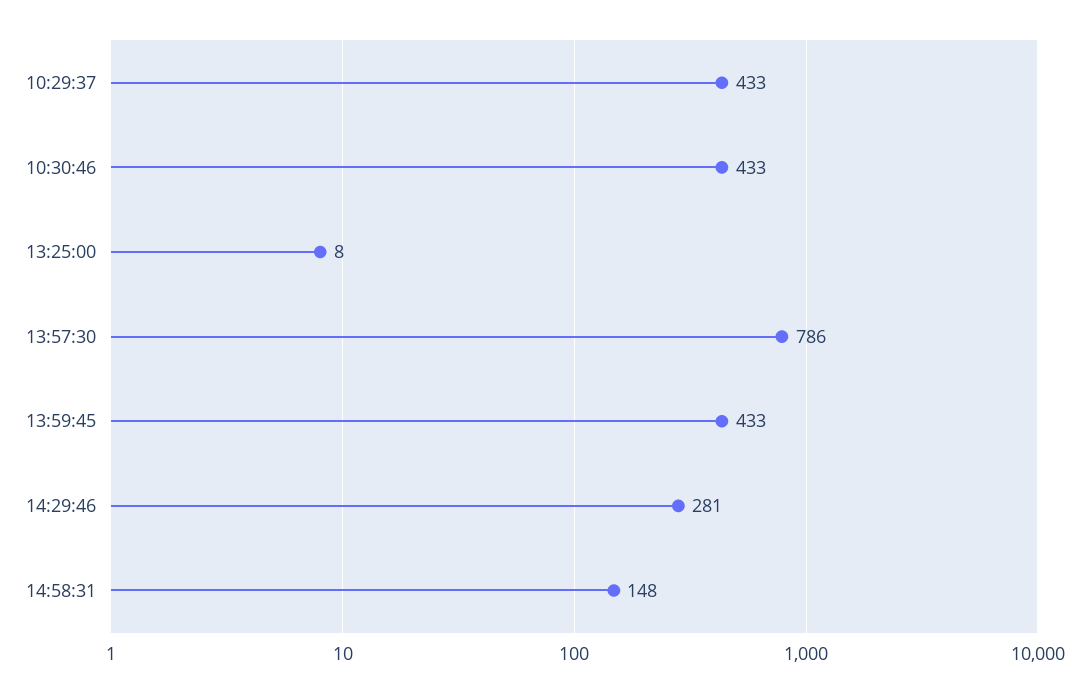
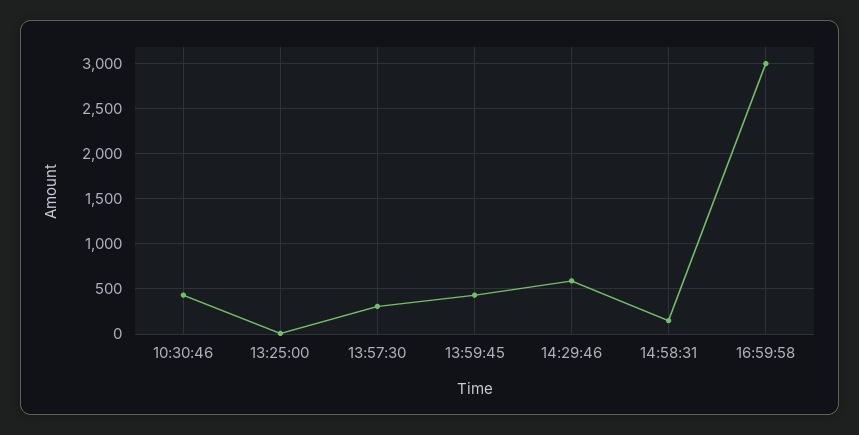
10:29:37: 433 -> none
13:57:30: 786 -> 300
14:29:46: 281 -> 600
16:59:58: none -> 3000

